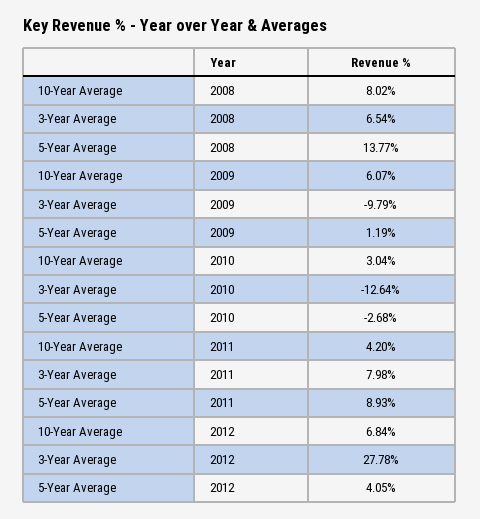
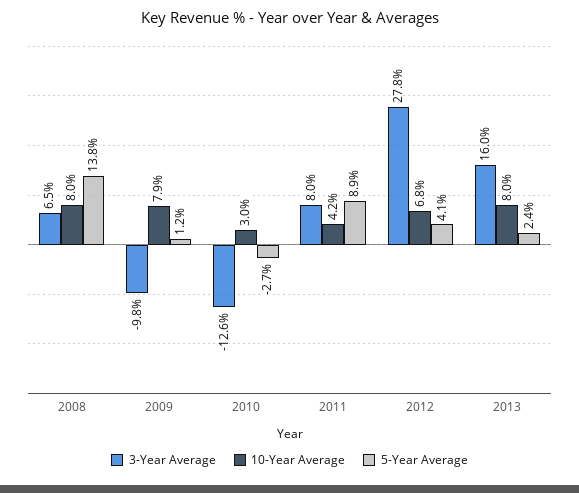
10-Year Average, 2009: 6.07 -> 7.9
3-Year Average, 2013: none -> 16
10-Year Average, 2013: none -> 8
5-Year Average, 2013: none -> 2.4

